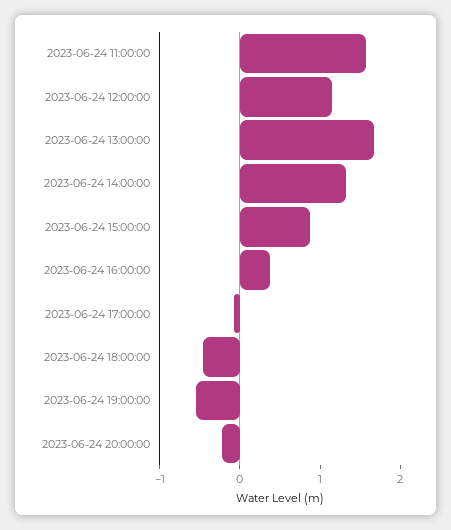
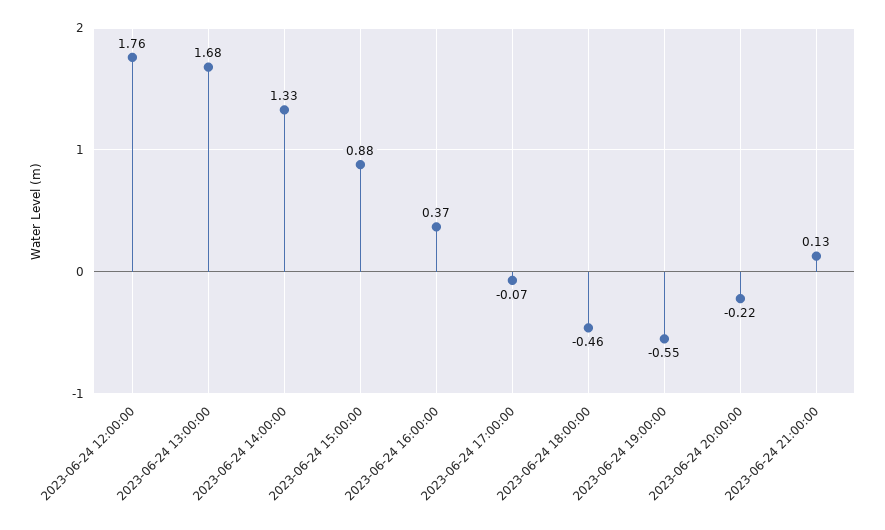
2023-06-24 11:00:00: 1.6 -> none
2023-06-24 12:00:00: 1.2 -> 1.76
2023-06-24 21:00:00: none -> 0.13

